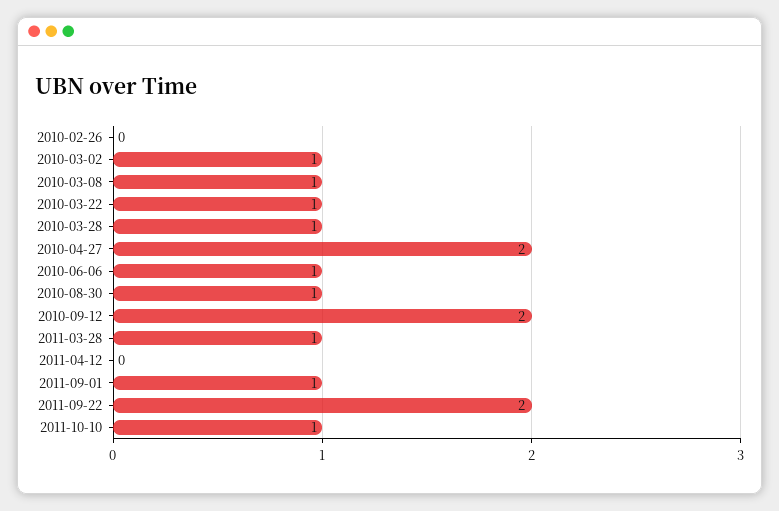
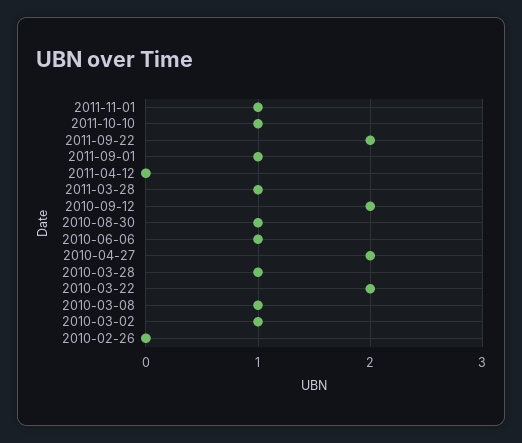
2010-03-22: 1 -> 2
2011-11-01: none -> 1

